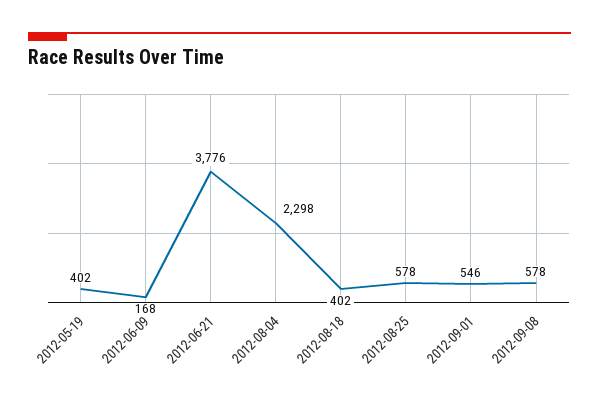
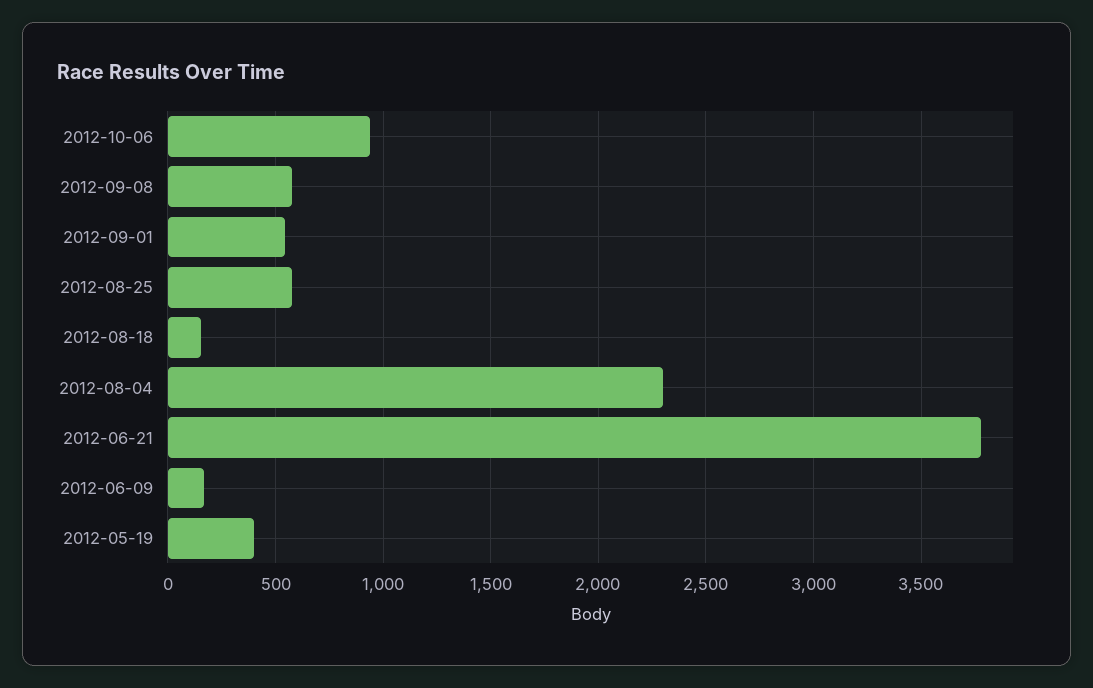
2012-08-18: 402 -> 150
2012-10-06: none -> 950

